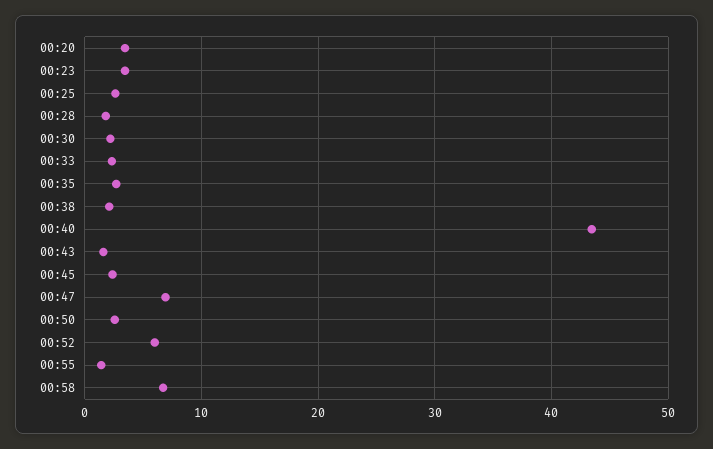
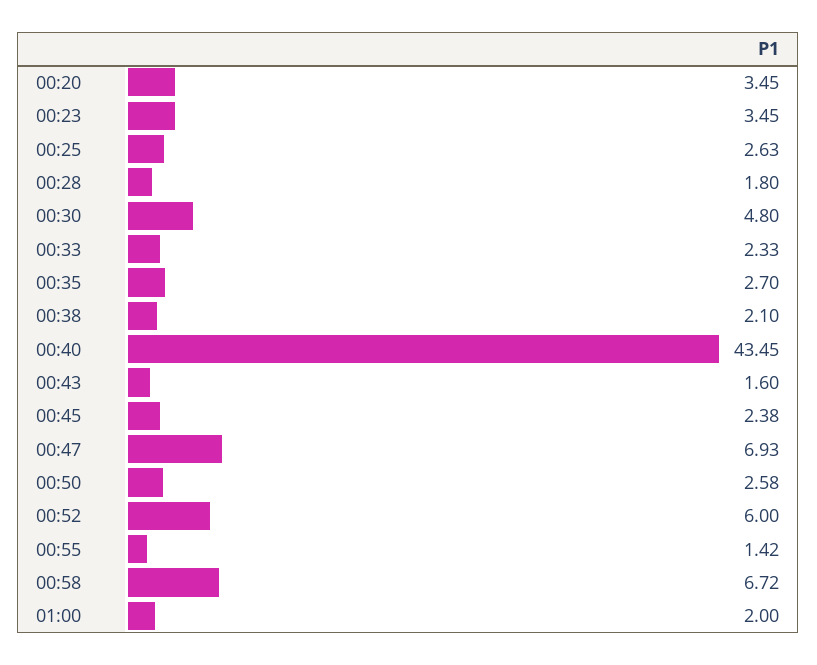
00:30: 2 -> 4.8
01:00: none -> 2

